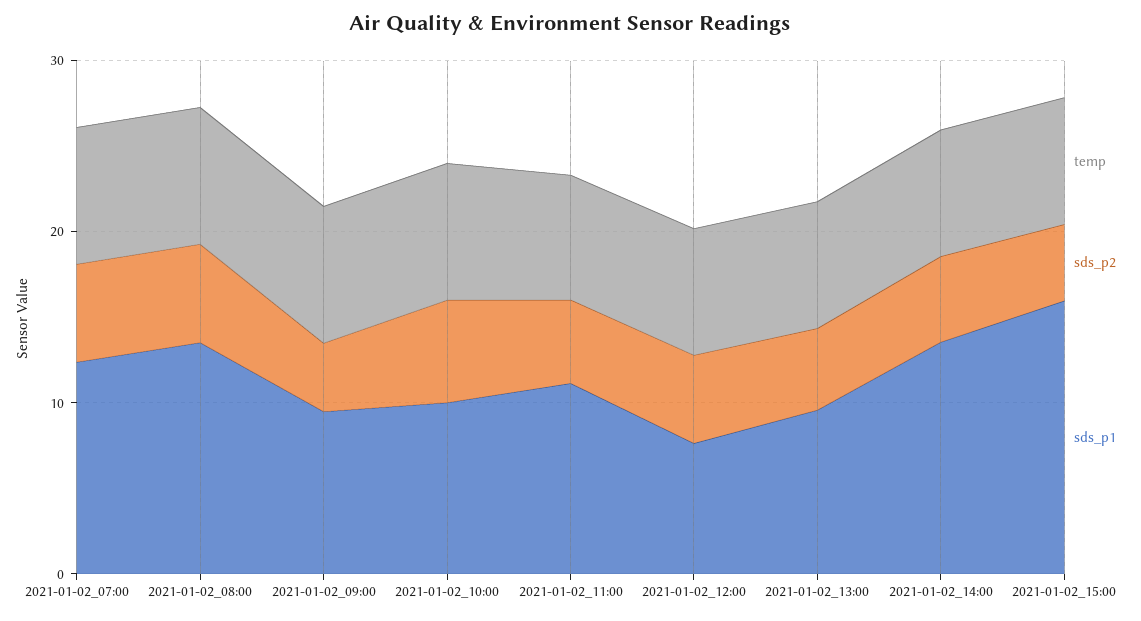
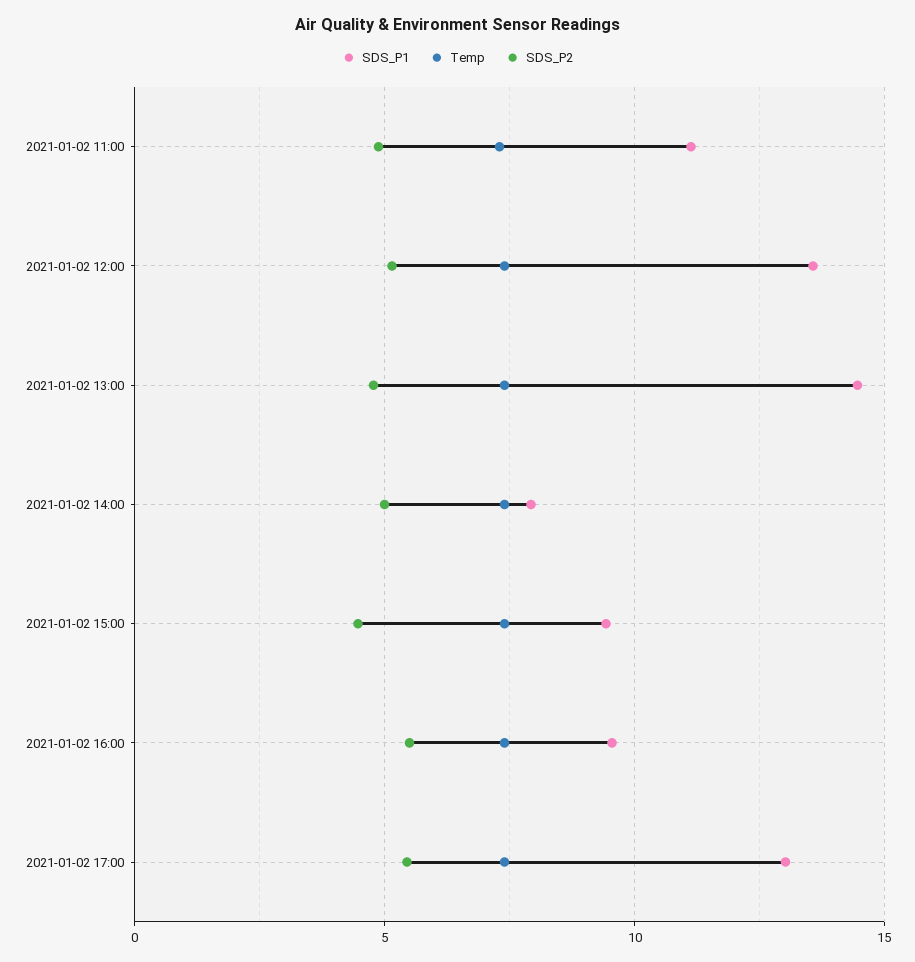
temp, 2021-01-02_07:00: 8 -> none
sds_p2, 2021-01-02_07:00: 6 -> none
sds_p1, 2021-01-02_07:00: 12 -> none
temp, 2021-01-02_08:00: 8 -> none
sds_p2, 2021-01-02_08:00: 6 -> none
sds_p1, 2021-01-02_08:00: 14 -> none
temp, 2021-01-02_09:00: 8 -> none
sds_p2, 2021-01-02_09:00: 4 -> none
sds_p1, 2021-01-02_09:00: 10 -> none
temp, 2021-01-02_10:00: 8 -> none
sds_p2, 2021-01-02_10:00: 6 -> none
sds_p1, 2021-01-02_10:00: 10 -> none
sds_p1, 2021-01-02_12:00: 8 -> 13.5
sds_p1, 2021-01-02_13:00: 10 -> 14.5
sds_p1, 2021-01-02_14:00: 14 -> 8
sds_p1, 2021-01-02_15:00: 16 -> 9.5
sds_p1, 2021-01-02 16:00: none -> 9.5
temp, 2021-01-02 16:00: none -> 7.5
sds_p2, 2021-01-02 16:00: none -> 5.5
sds_p1, 2021-01-02 17:00: none -> 13
temp, 2021-01-02 17:00: none -> 7.5
sds_p2, 2021-01-02 17:00: none -> 5.5

